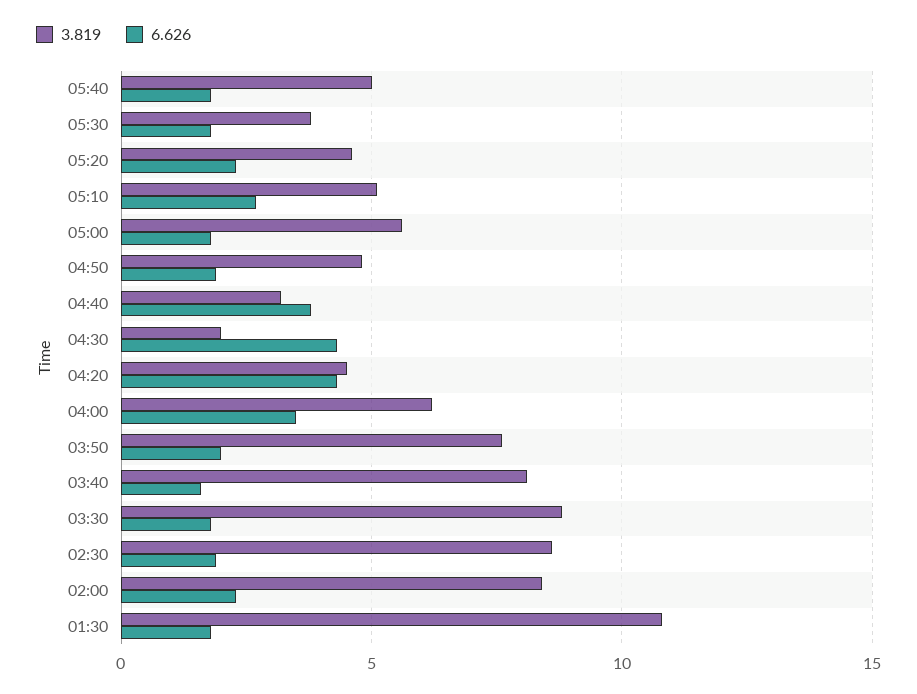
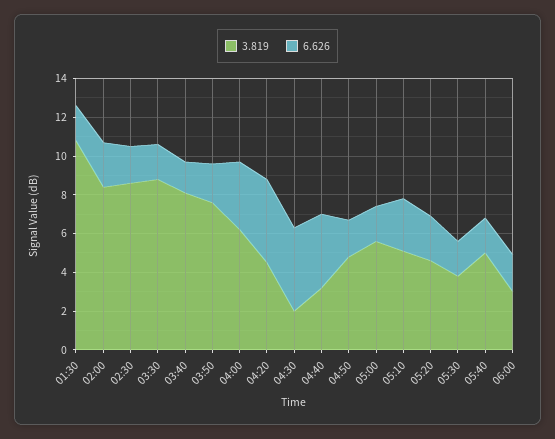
3.819, 06:00: none -> 3
6.626, 06:00: none -> 2

